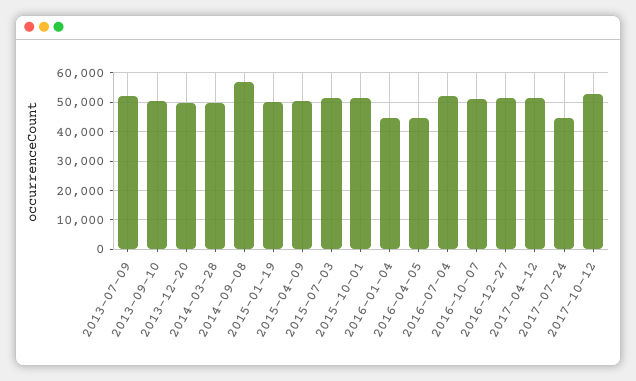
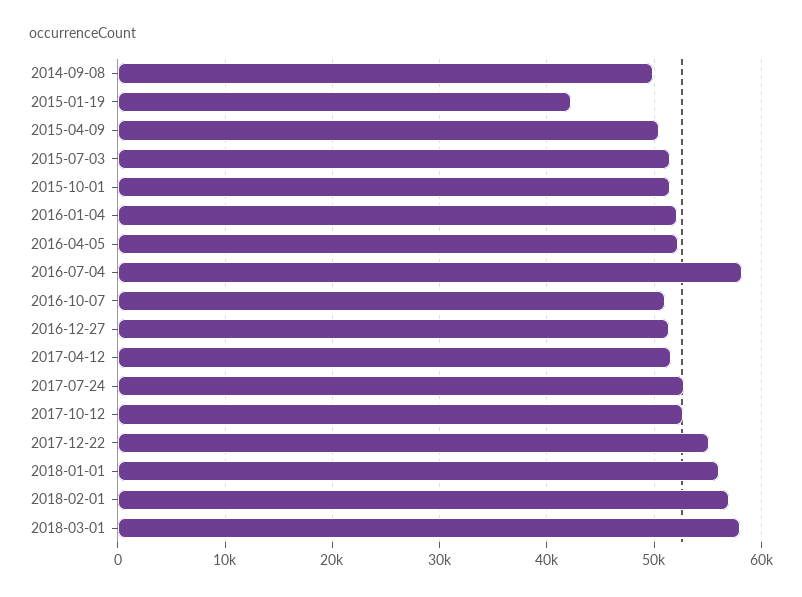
2013-07-09: 52500 -> none
2013-09-10: 50000 -> none
2013-12-20: 50000 -> none
2014-03-28: 50000 -> none
2014-09-08: 57500 -> 50000
2015-01-19: 50000 -> 42000
2016-01-04: 45000 -> 52000
2016-04-05: 45000 -> 52000
2016-07-04: 52500 -> 58000
2017-07-24: 45000 -> 53000
2017-12-22: none -> 55000
2018-01-01: none -> 56000
2018-02-01: none -> 57000
2018-03-01: none -> 58000

